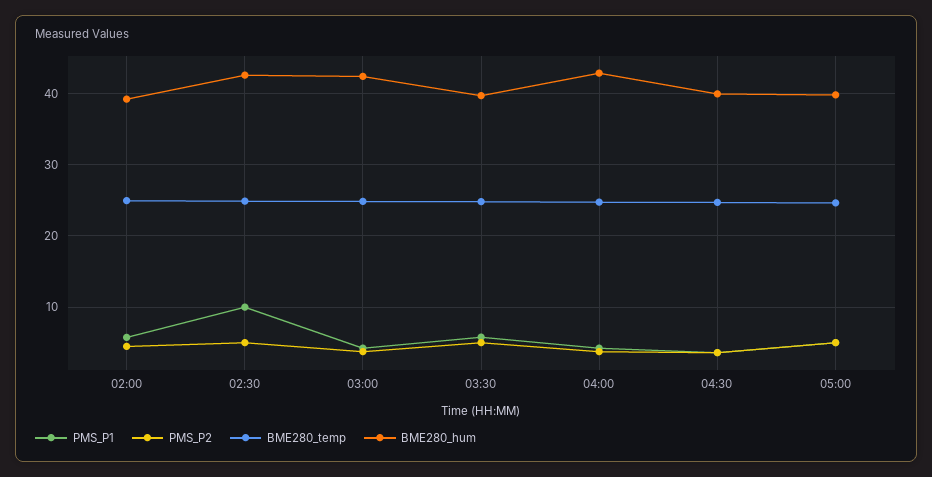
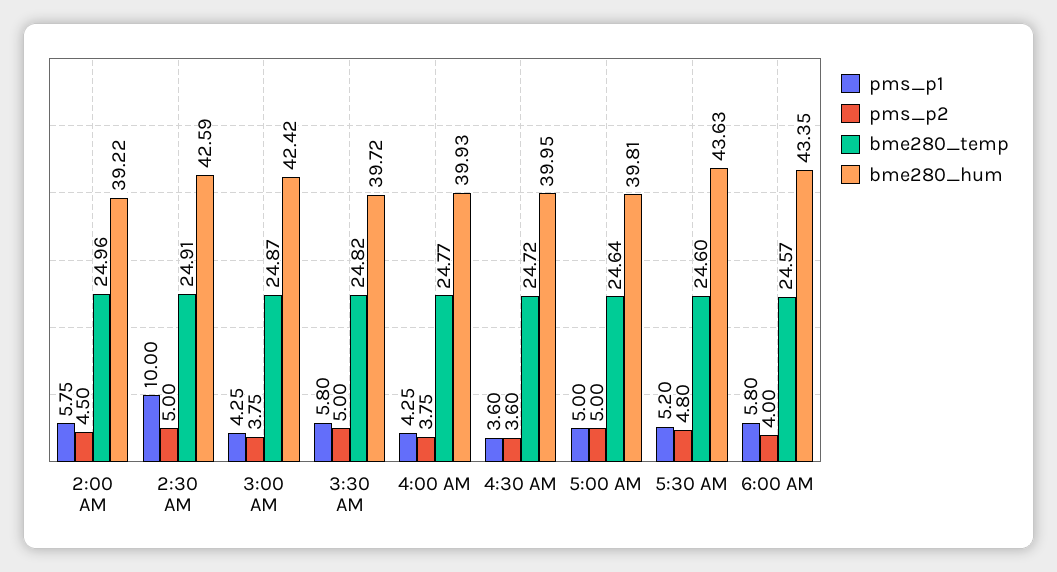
BME280_hum, 04:00: 43 -> 39.93
PMS_P1, 5:30 AM: none -> 5.2
PMS_P2, 5:30 AM: none -> 4.8
BME280_temp, 5:30 AM: none -> 24.6
BME280_hum, 5:30 AM: none -> 43.63
PMS_P1, 6:00 AM: none -> 5.8
PMS_P2, 6:00 AM: none -> 4
BME280_temp, 6:00 AM: none -> 24.57
BME280_hum, 6:00 AM: none -> 43.35

